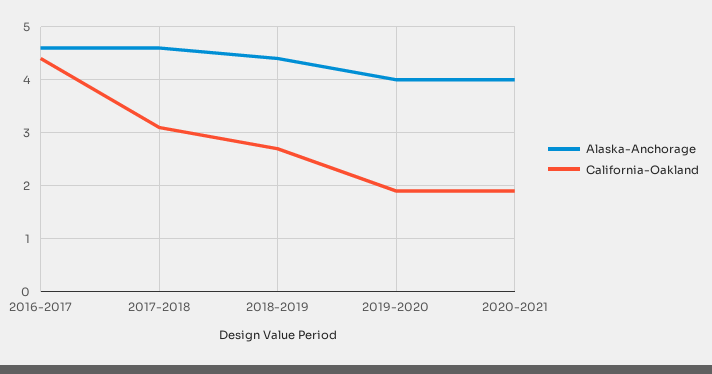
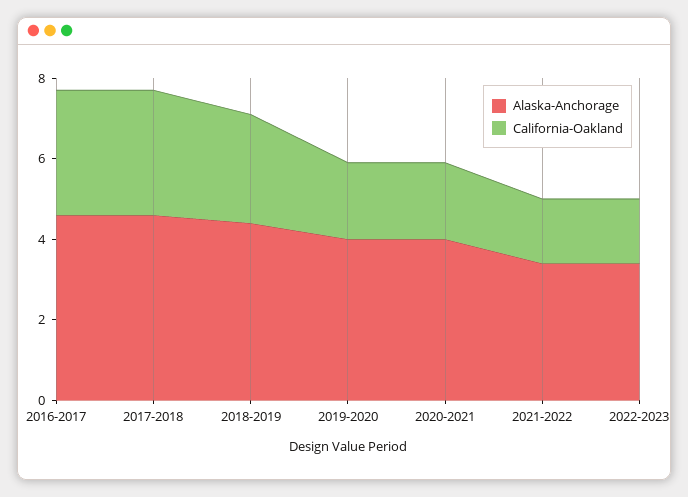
California-Oakland, 2016-2017: 4.5 -> 3
Alaska-Anchorage, 2021-2022: none -> 3.5
California-Oakland, 2021-2022: none -> 1.5
Alaska-Anchorage, 2022-2023: none -> 3.5
California-Oakland, 2022-2023: none -> 1.5

